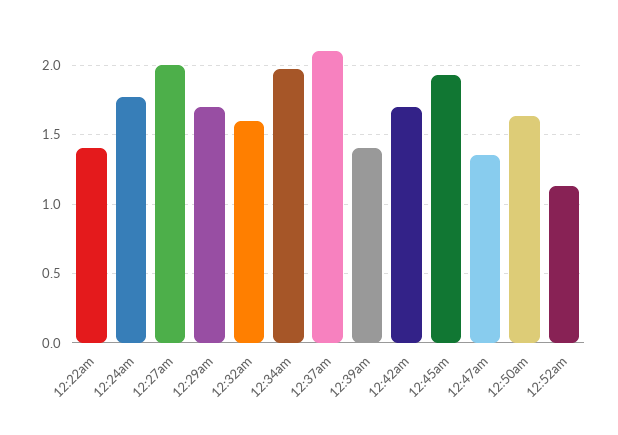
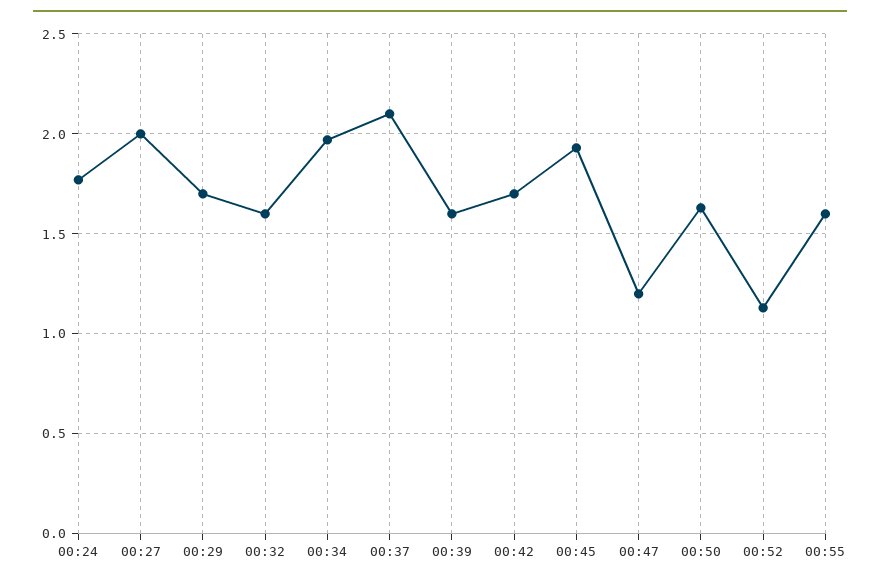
12:22am: 1.4 -> none
12:39am: 1.4 -> 1.6
12:47am: 1.35 -> 1.2
00:55: none -> 1.6

